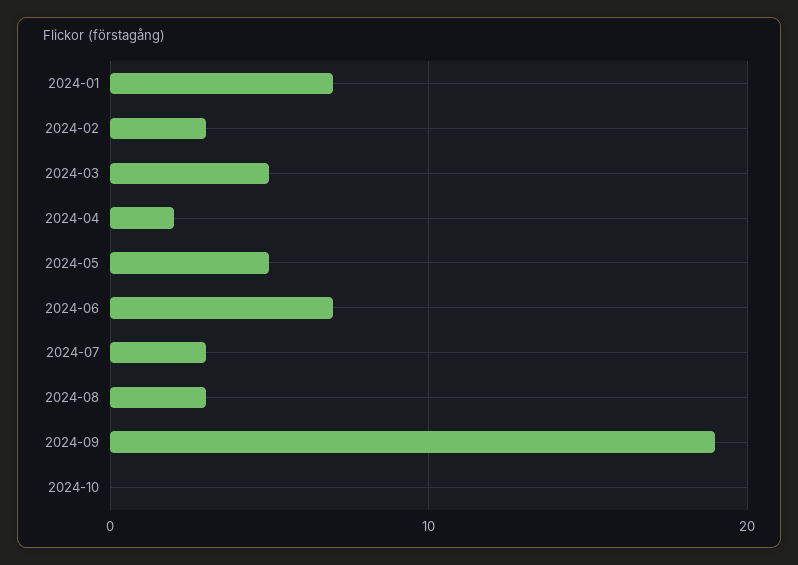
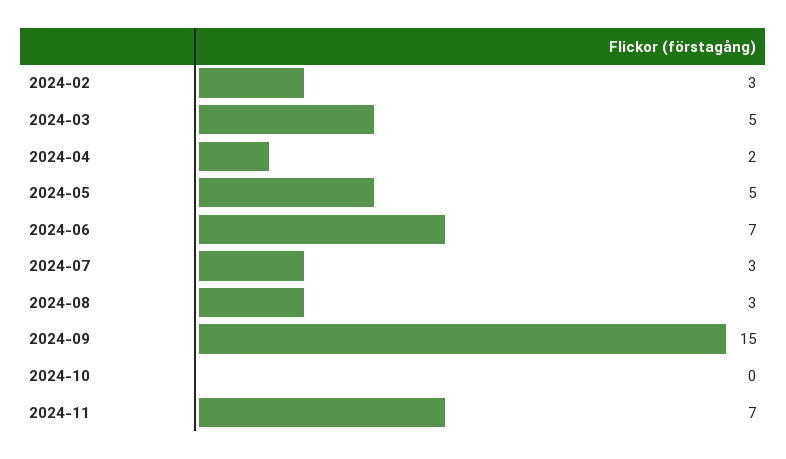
2024-01: 7 -> none
2024-09: 19 -> 15
2024-11: none -> 7

